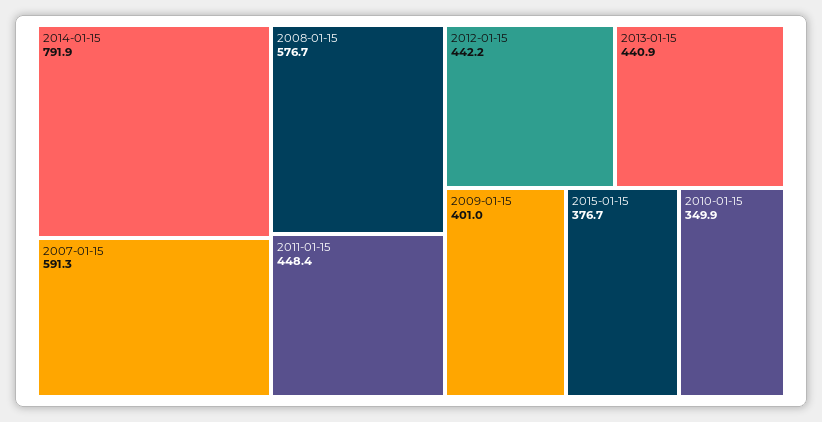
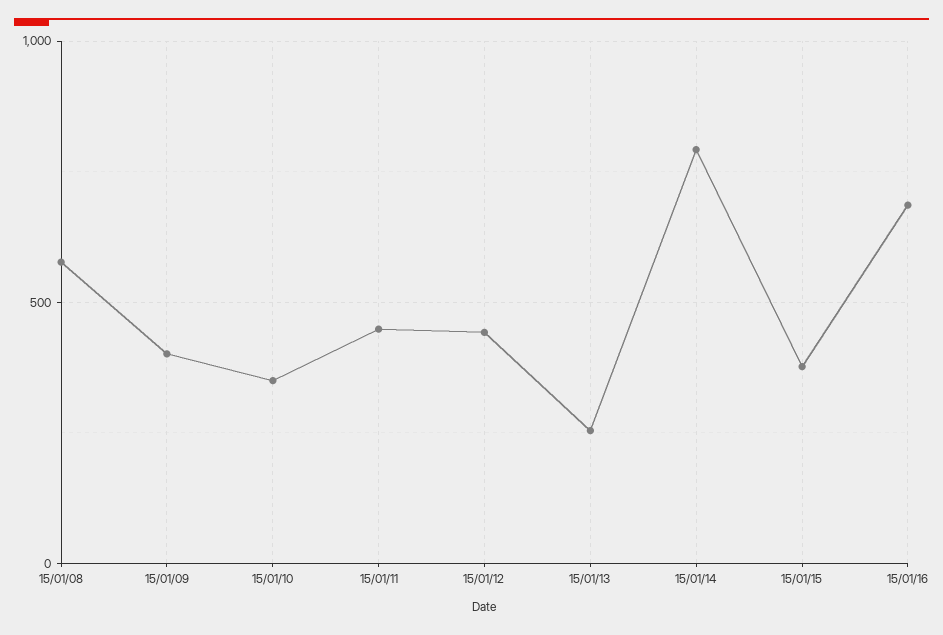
2007-01-15: 591.3 -> none
2013-01-15: 440.9 -> 250
15/01/16: none -> 700

